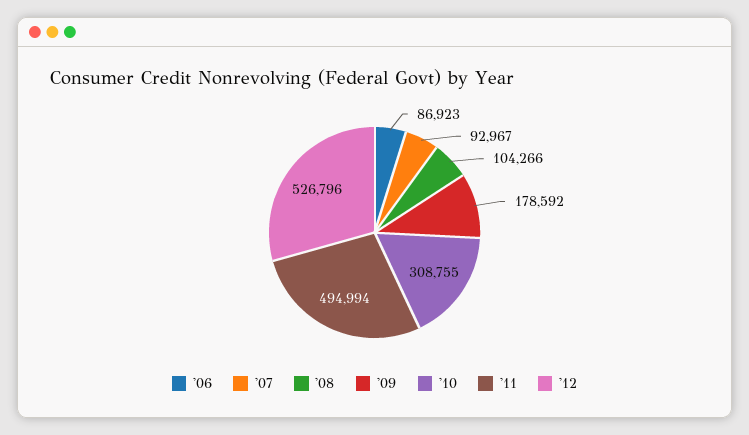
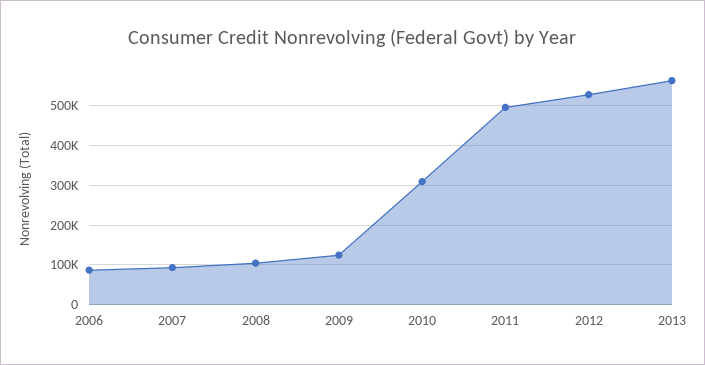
'09: 178592 -> 120000
2013: none -> 560000

